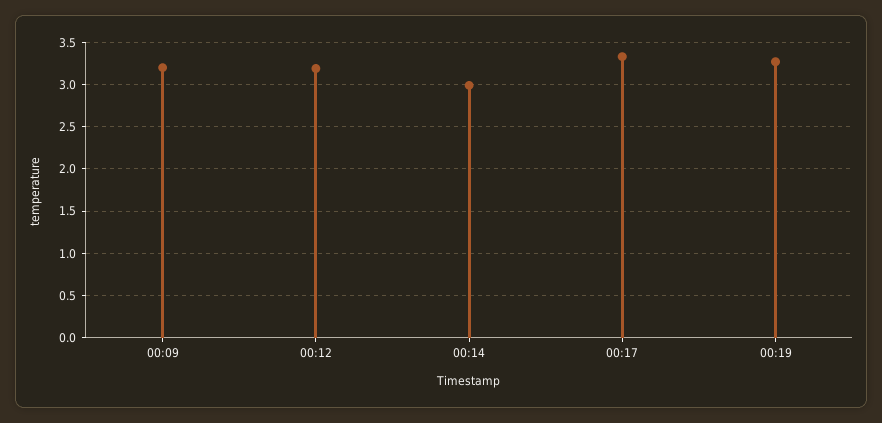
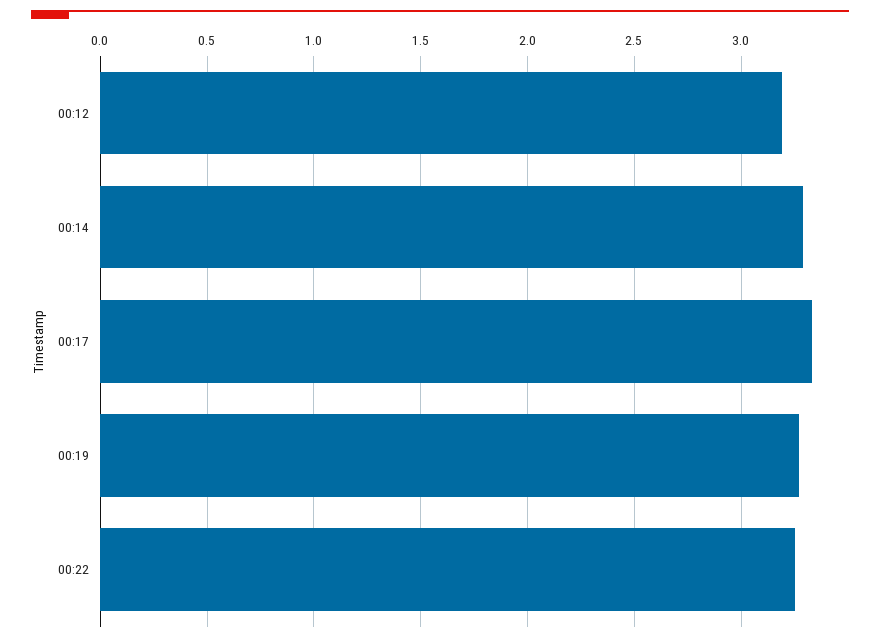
00:09: 3.2 -> none
00:14: 3 -> 3.3
00:22: none -> 3.25

